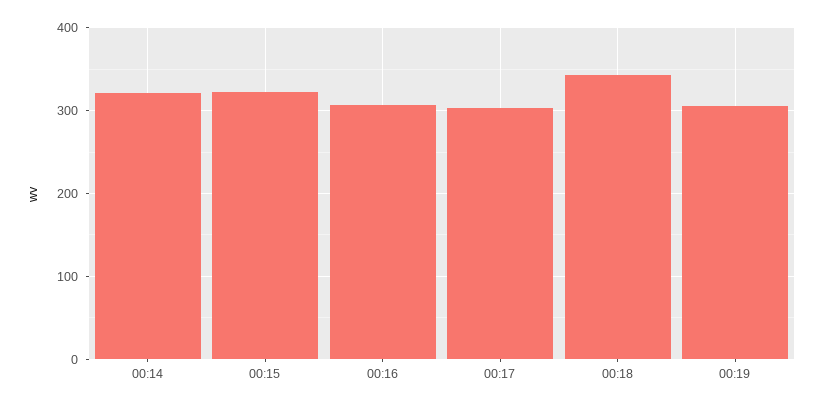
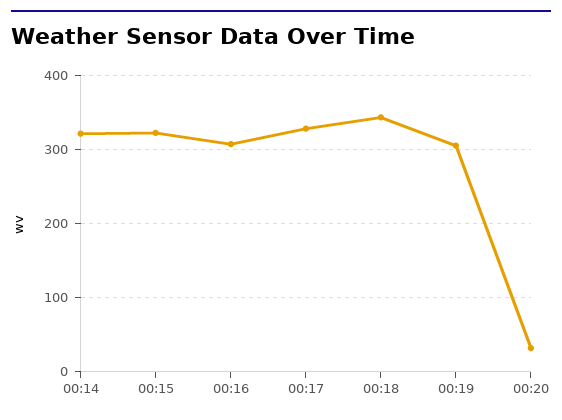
00:17: 300 -> 330
00:20: none -> 30

